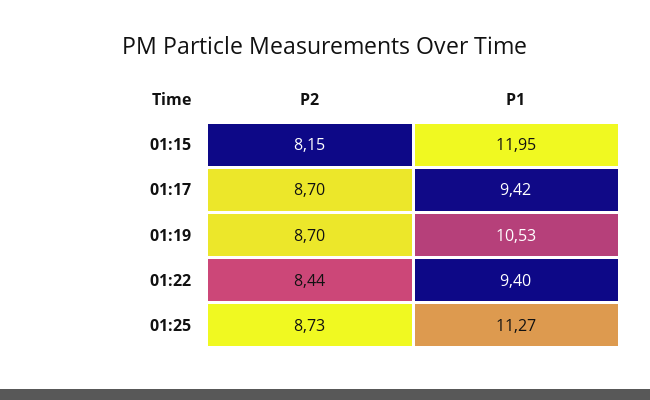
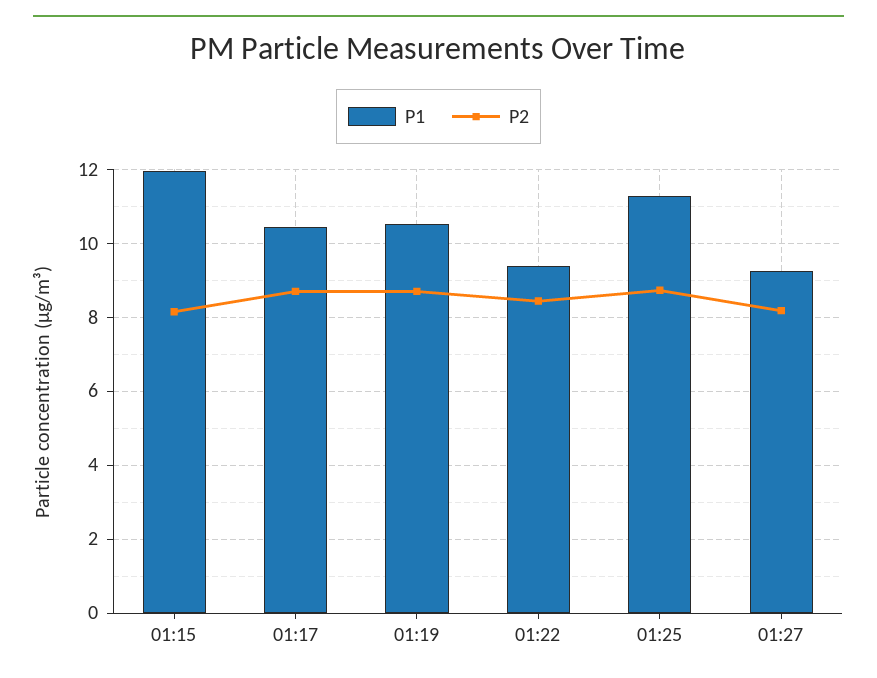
P1, 01:17: 9.42 -> 10.4
P1, 01:27: none -> 9.2
P2, 01:27: none -> 8.2

